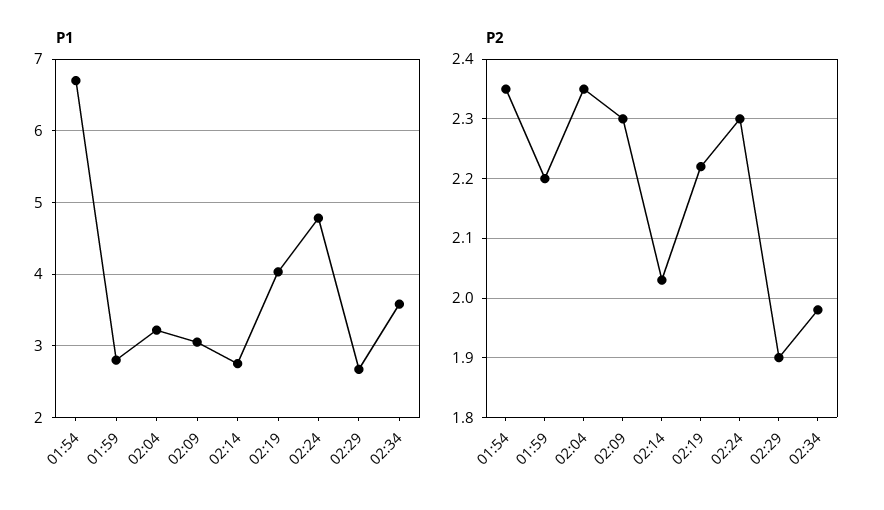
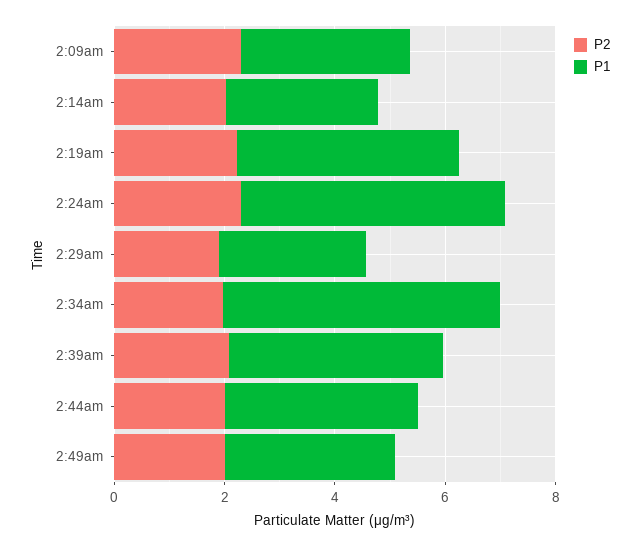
P1, 01:54: 6.7 -> none
P1, 01:59: 2.8 -> none
P1, 02:04: 3.2 -> none
P1, 02:34: 3.6 -> 5
P2, 01:54: 2.35 -> none
P2, 01:59: 2.2 -> none
P2, 02:04: 2.35 -> none
P2, 2:39am: none -> 2
P1, 2:39am: none -> 4
P2, 2:44am: none -> 2
P1, 2:44am: none -> 3.5
P2, 2:49am: none -> 2
P1, 2:49am: none -> 3

